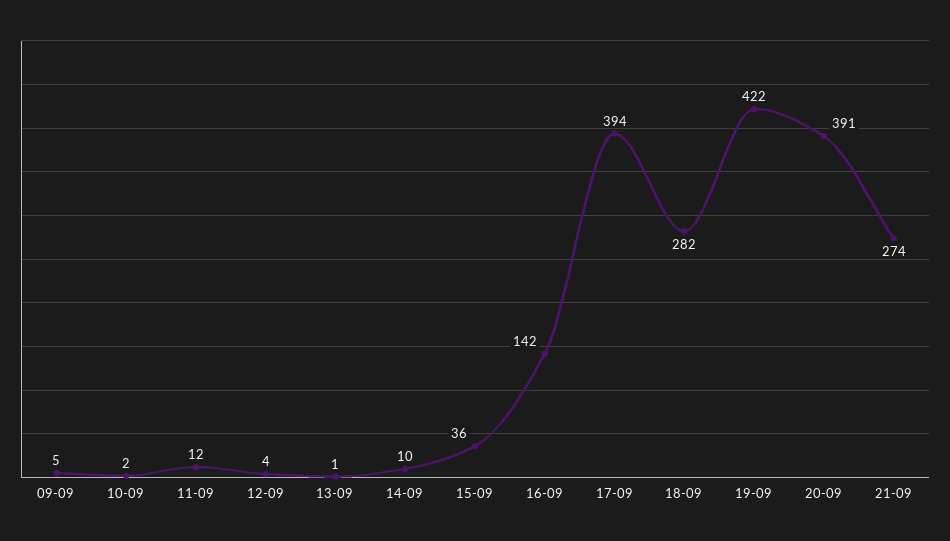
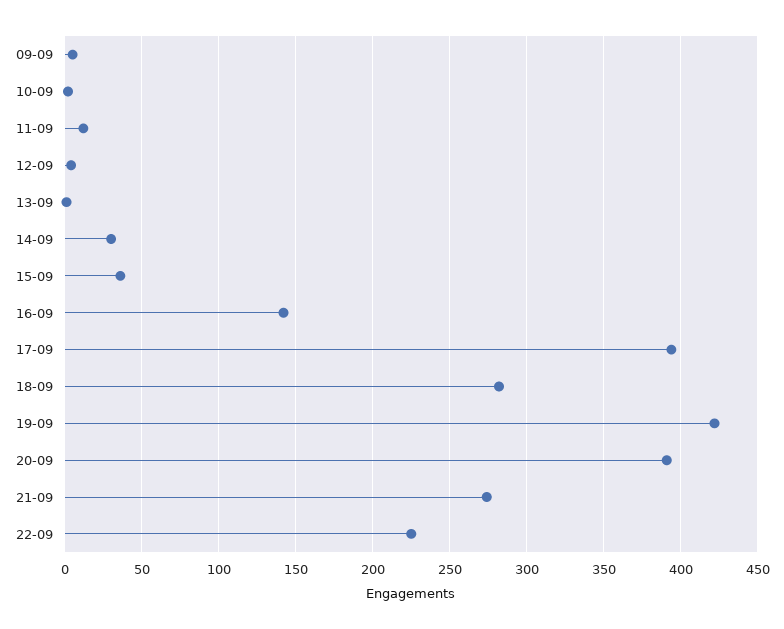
14-09: 10 -> 30
22-09: none -> 225

